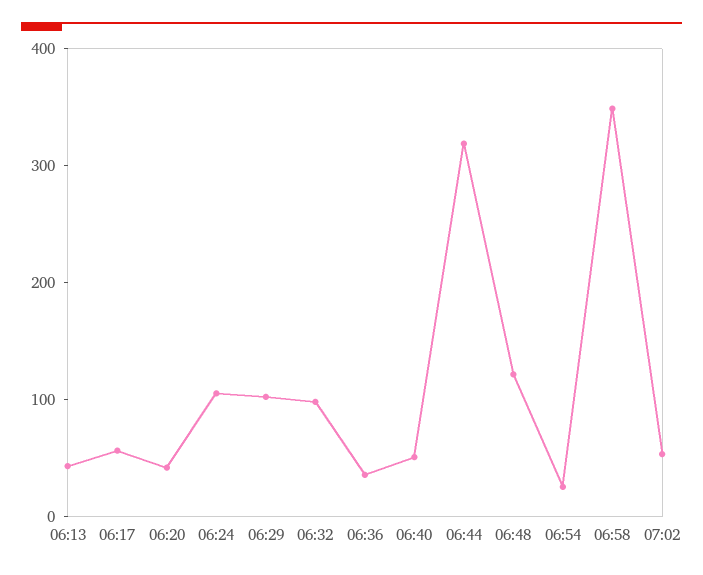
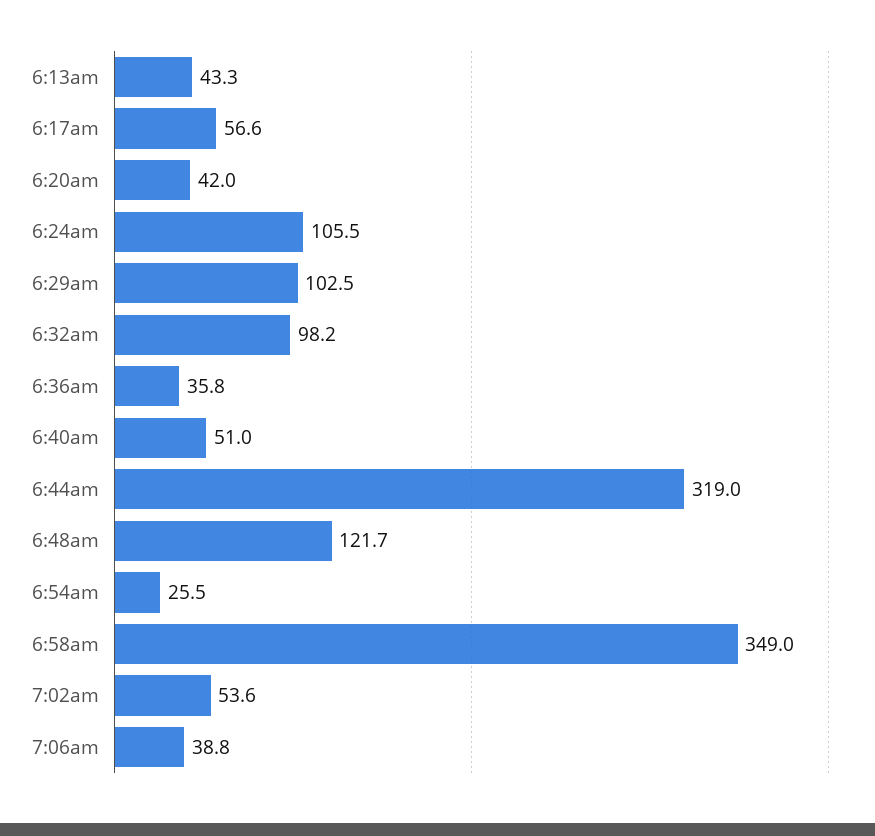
7:06am: none -> 38.8

